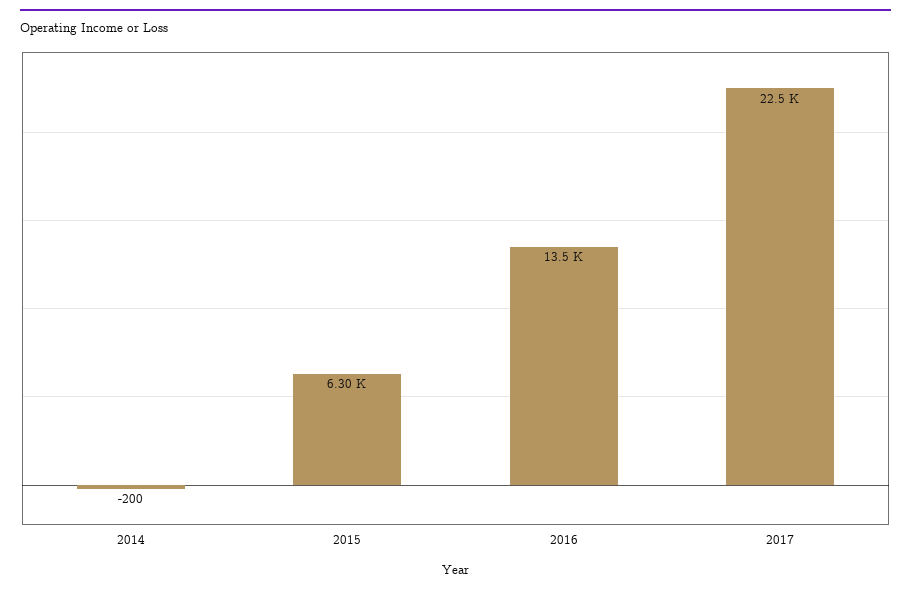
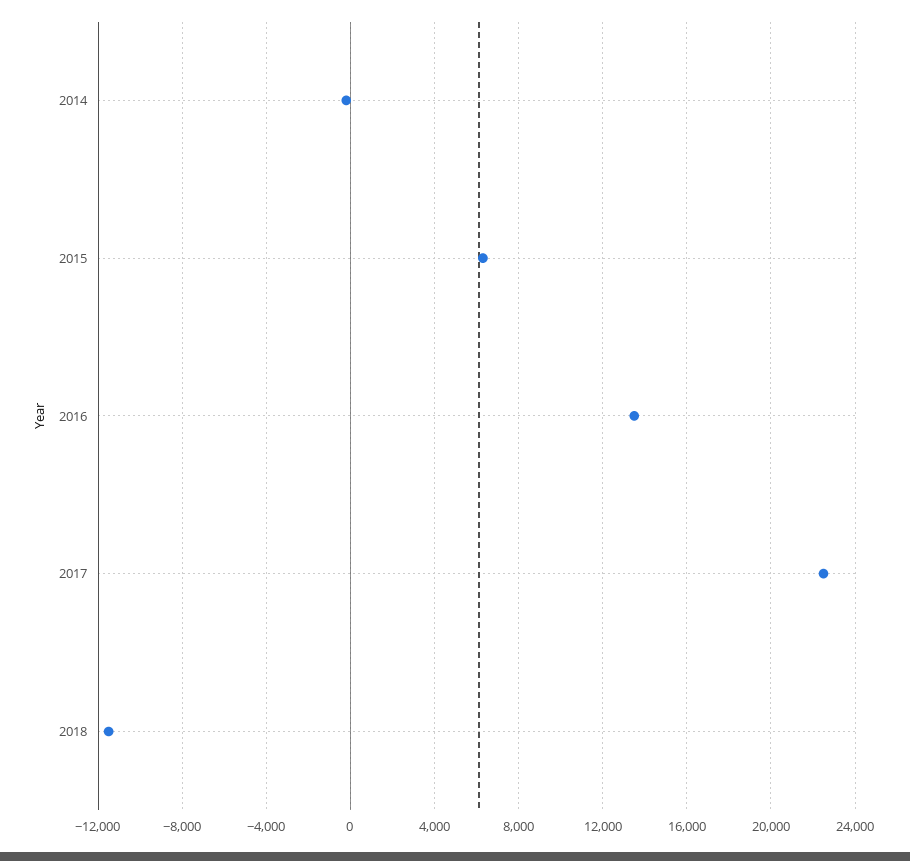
2018: none -> -11500

